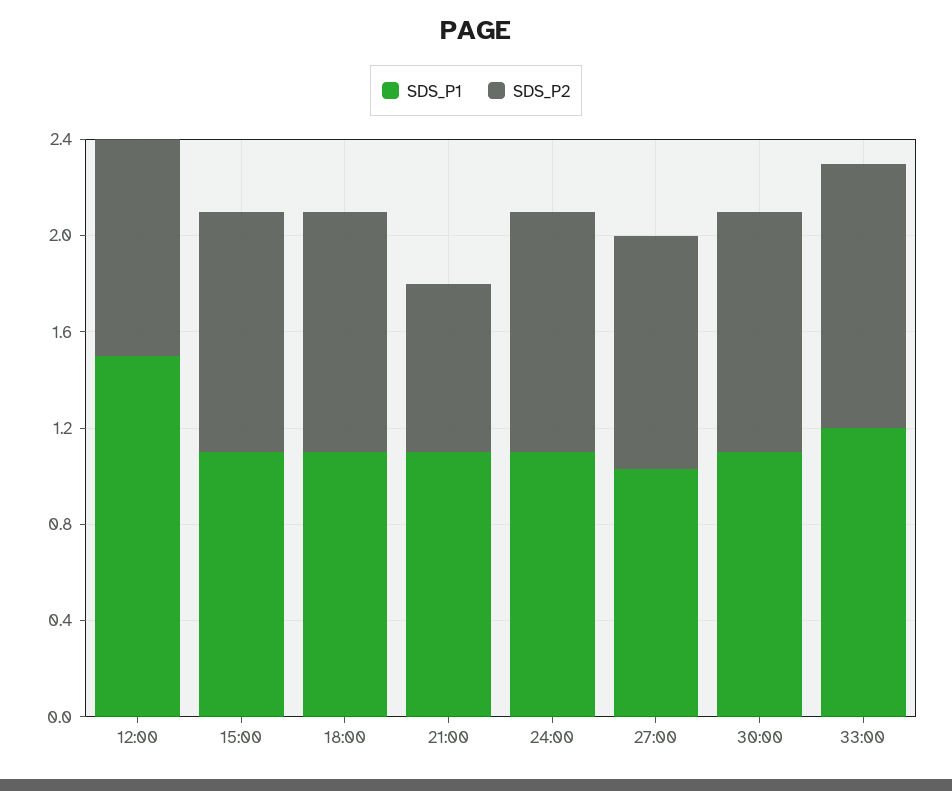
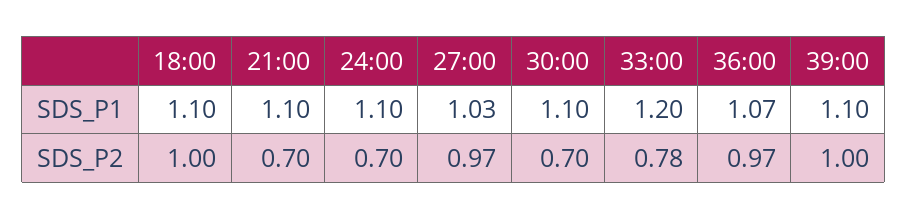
SDS_P1, 12:00: 1.5 -> none
SDS_P2, 12:00: 0.9 -> none
SDS_P1, 15:00: 1.1 -> none
SDS_P2, 15:00: 1 -> none
SDS_P2, 24:00: 1 -> 0.7
SDS_P2, 30:00: 1 -> 0.7
SDS_P2, 33:00: 1.1 -> 0.78
SDS_P1, 36:00: none -> 1.07
SDS_P1, 39:00: none -> 1.1
SDS_P2, 36:00: none -> 0.97
SDS_P2, 39:00: none -> 1

